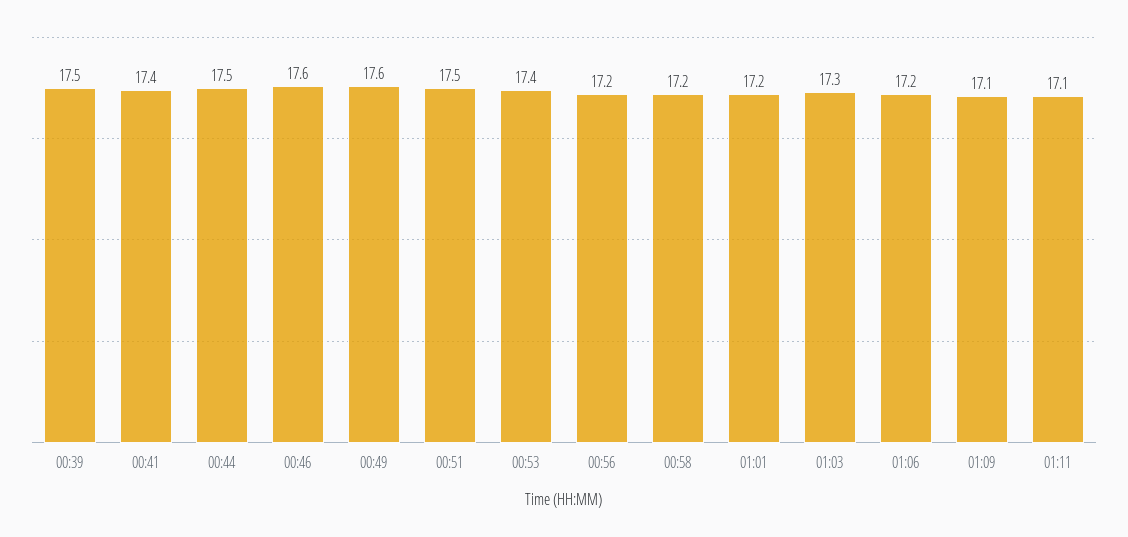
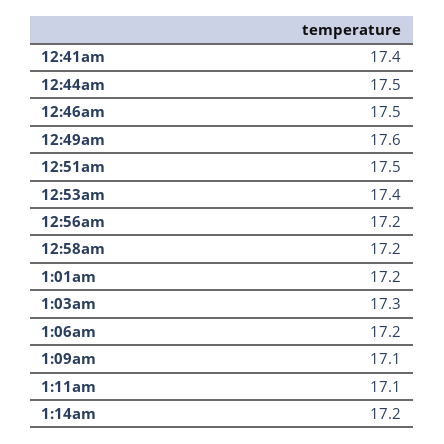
00:39: 17.5 -> none
00:46: 17.6 -> 17.5
1:14am: none -> 17.2

